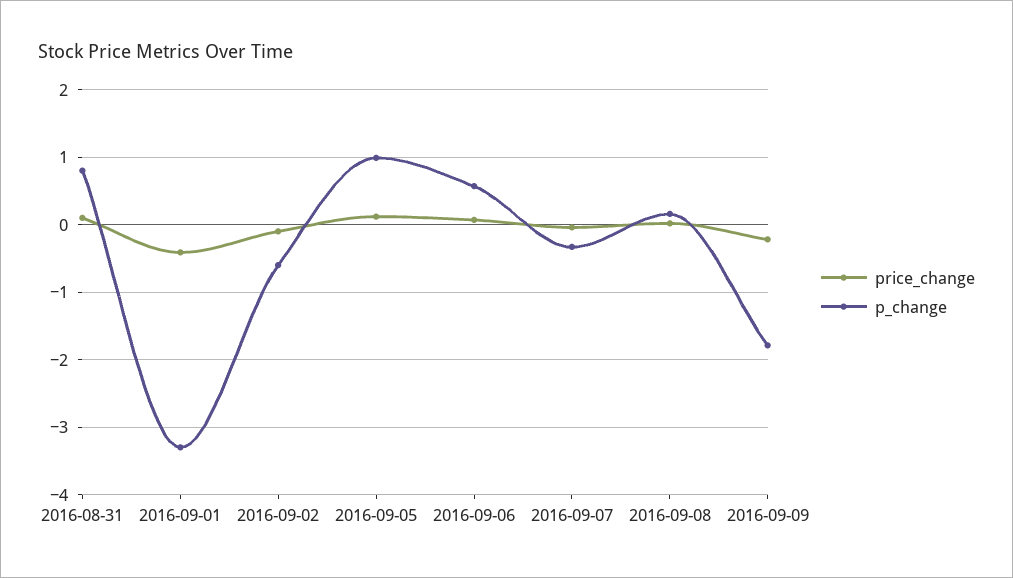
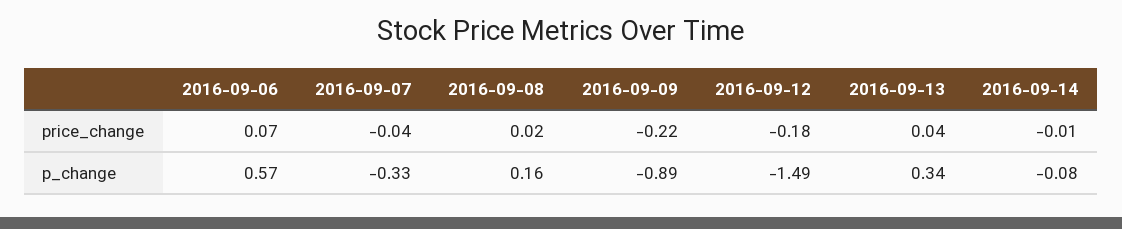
price_change, 2016-08-31: 0.1 -> none
p_change, 2016-08-31: 0.8 -> none
price_change, 2016-09-01: -0.4 -> none
p_change, 2016-09-01: -3.3 -> none
price_change, 2016-09-02: -0.1 -> none
p_change, 2016-09-02: -0.6 -> none
price_change, 2016-09-05: 0.1 -> none
p_change, 2016-09-05: 1 -> none
p_change, 2016-09-09: -1.8 -> -0.89
price_change, 2016-09-12: none -> -0.18
price_change, 2016-09-13: none -> 0.04
price_change, 2016-09-14: none -> -0.01
p_change, 2016-09-12: none -> -1.49
p_change, 2016-09-13: none -> 0.34
p_change, 2016-09-14: none -> -0.08

